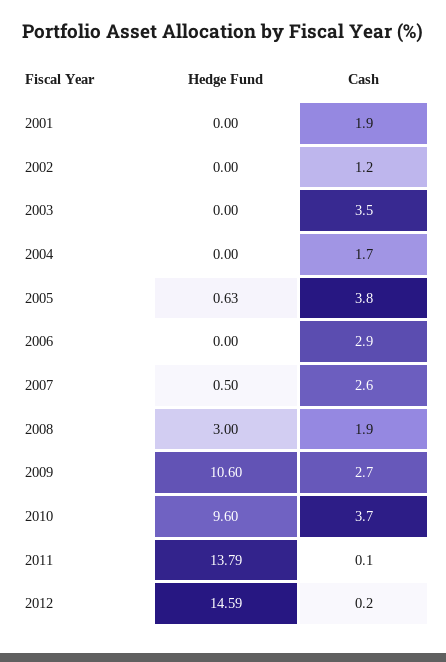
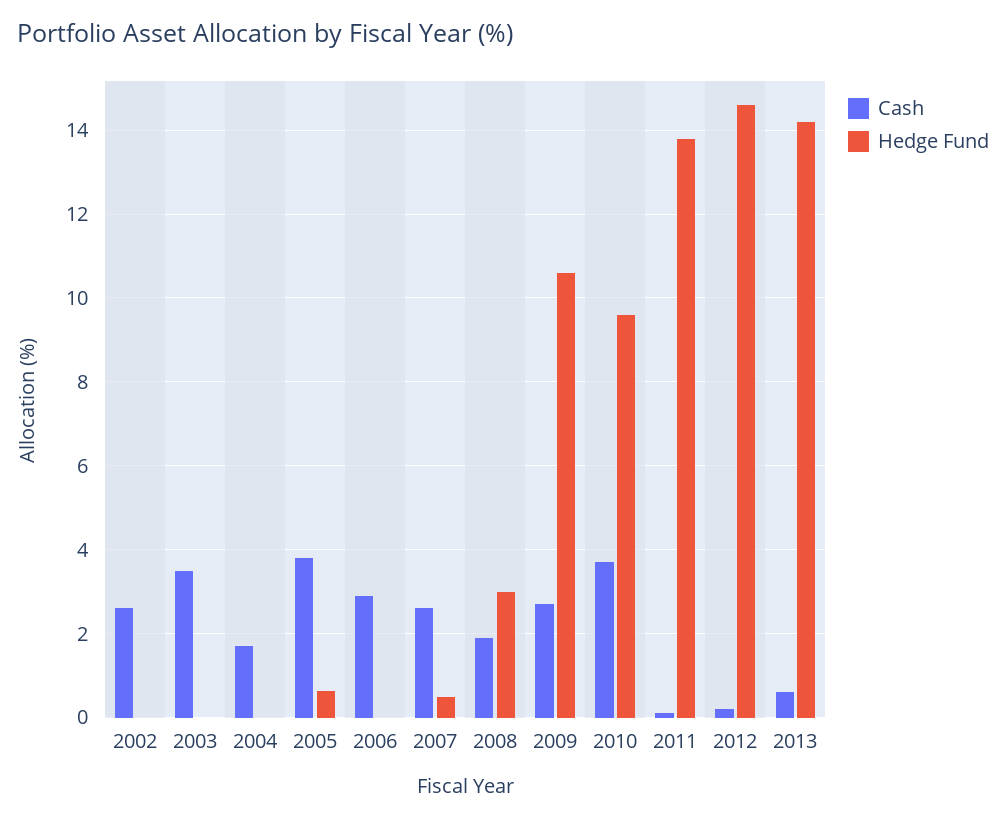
Hedge Fund, 2001: 0 -> none
Cash, 2001: 1.9 -> none
Cash, 2002: 1.2 -> 2.6
Cash, 2013: none -> 0.6
Hedge Fund, 2013: none -> 14.2

